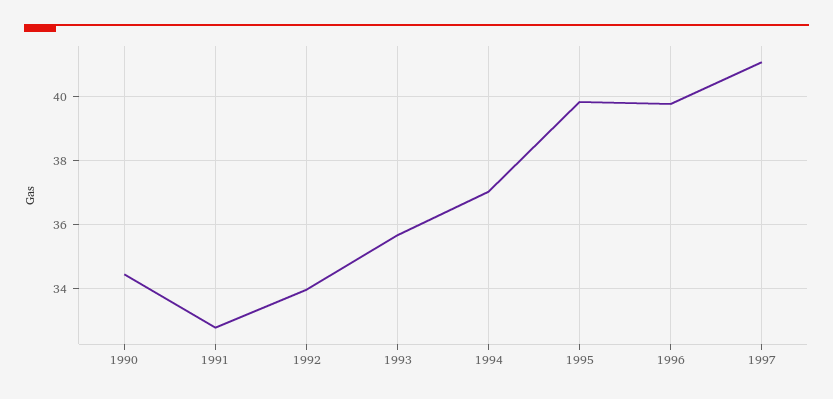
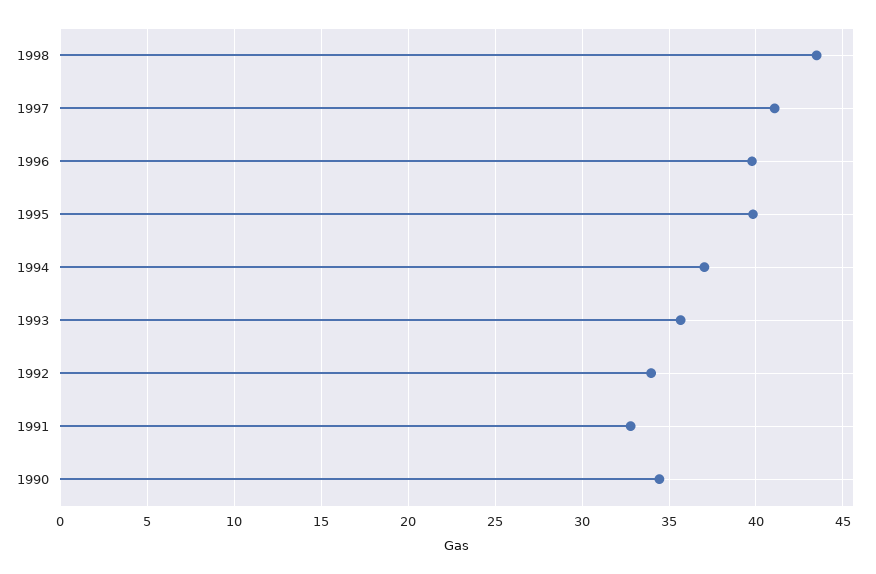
1998: none -> 43.5

